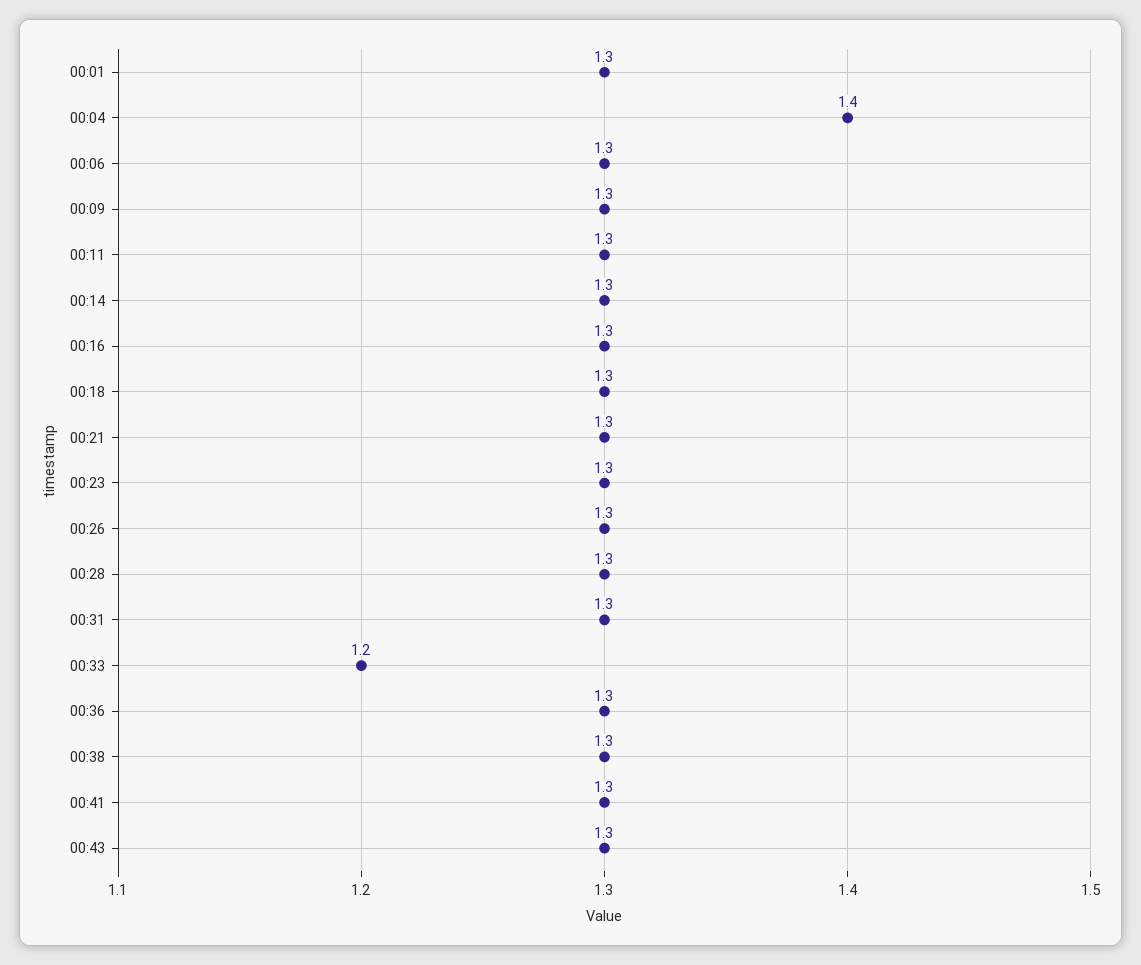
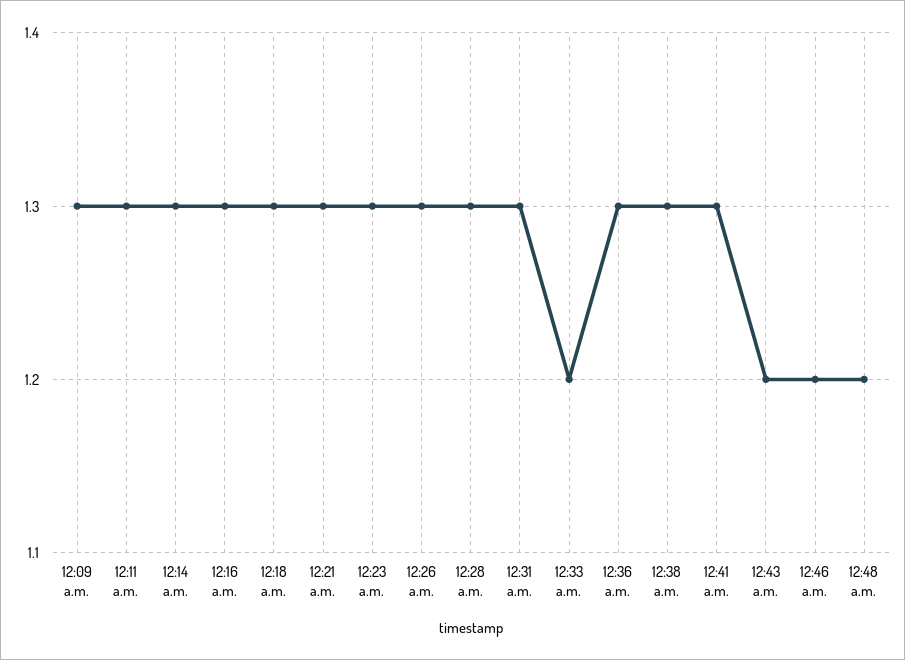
00:01: 1.3 -> none
00:04: 1.4 -> none
00:06: 1.3 -> none
00:43: 1.3 -> 1.2
12:46 a.m.: none -> 1.2
12:48 a.m.: none -> 1.2

